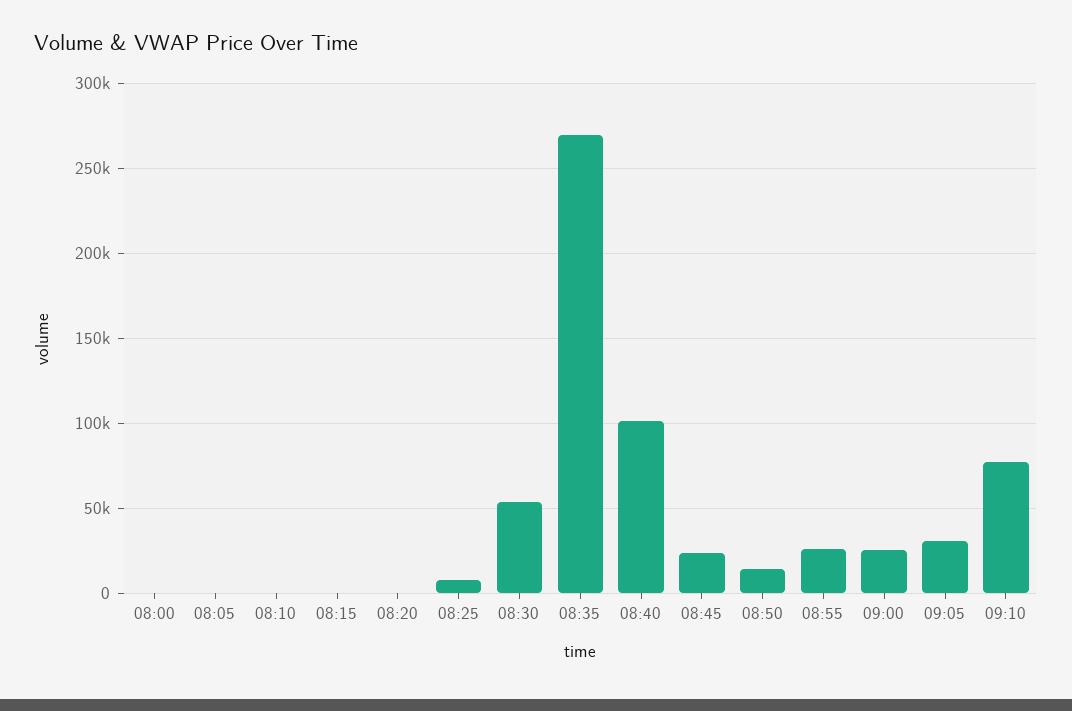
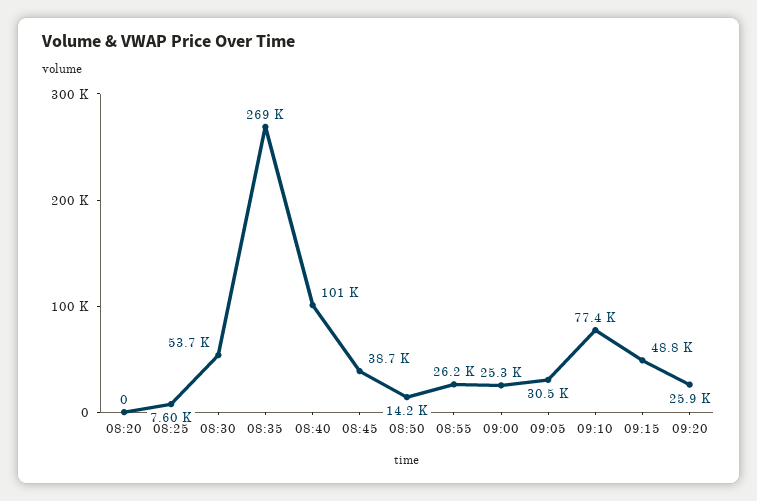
08:00: 0 -> none
08:05: 0 -> none
08:10: 0 -> none
08:15: 0 -> none
08:45: 25000 -> 38700
09:15: none -> 48800
09:20: none -> 25900

